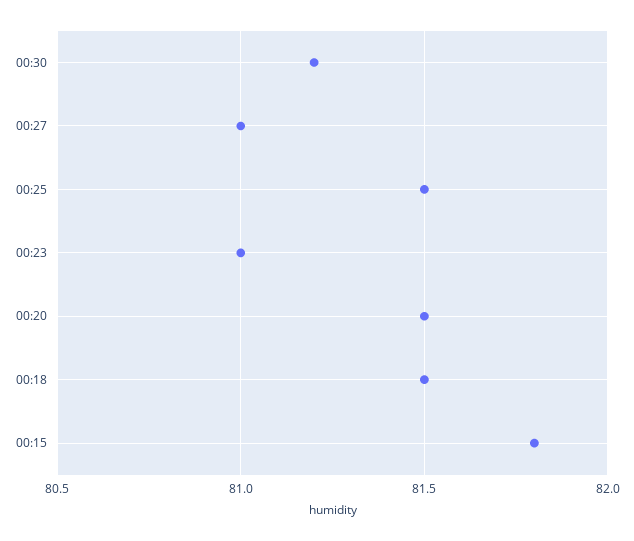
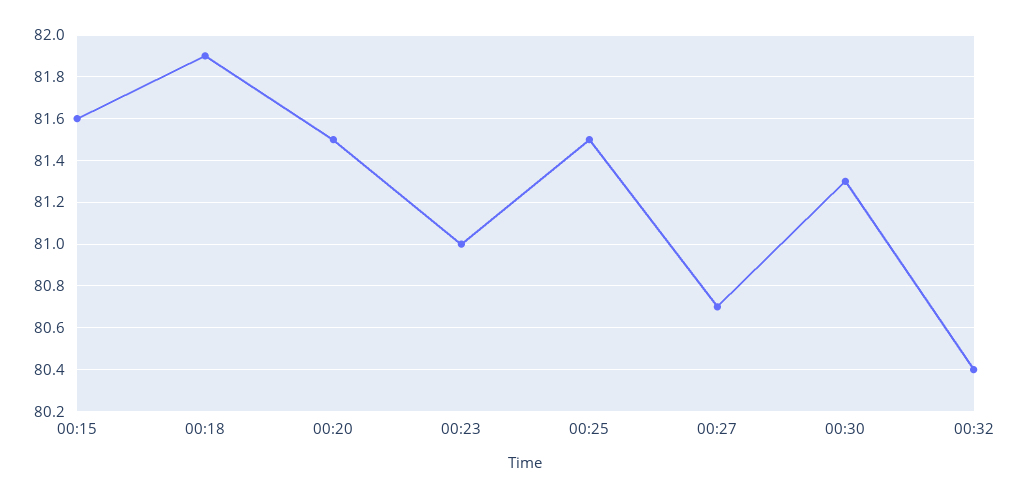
00:30: 81.2 -> 81.3
00:27: 81 -> 80.7
00:18: 81.5 -> 81.9
00:15: 81.8 -> 81.6
00:32: none -> 80.4

